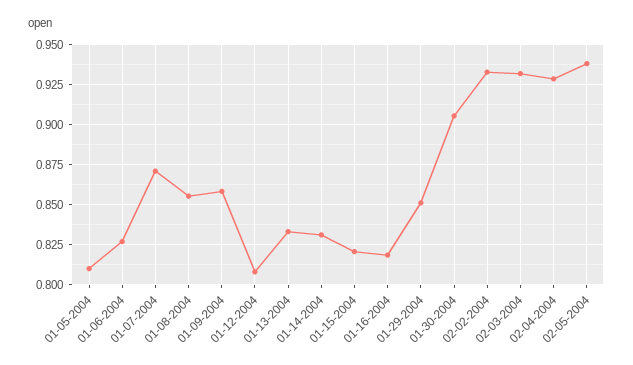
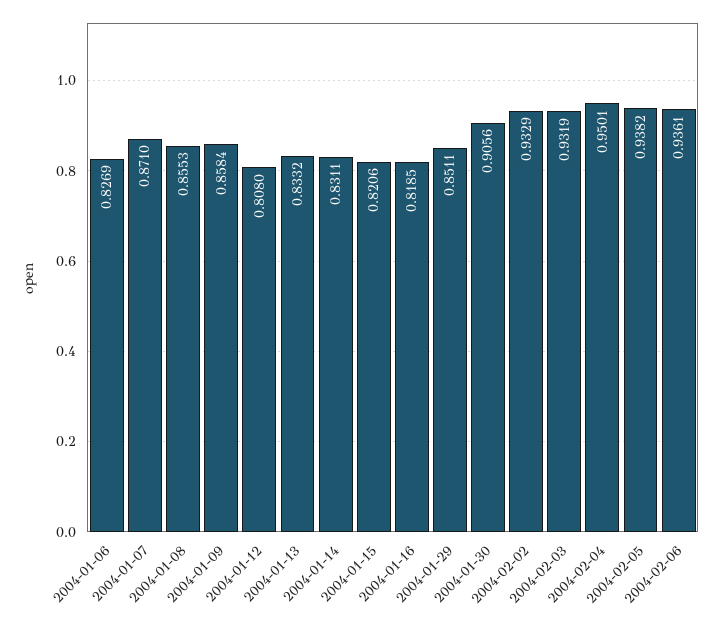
01-05-2004: 0.81 -> none
02-04-2004: 0.93 -> 0.9501
2004-02-06: none -> 0.9361

